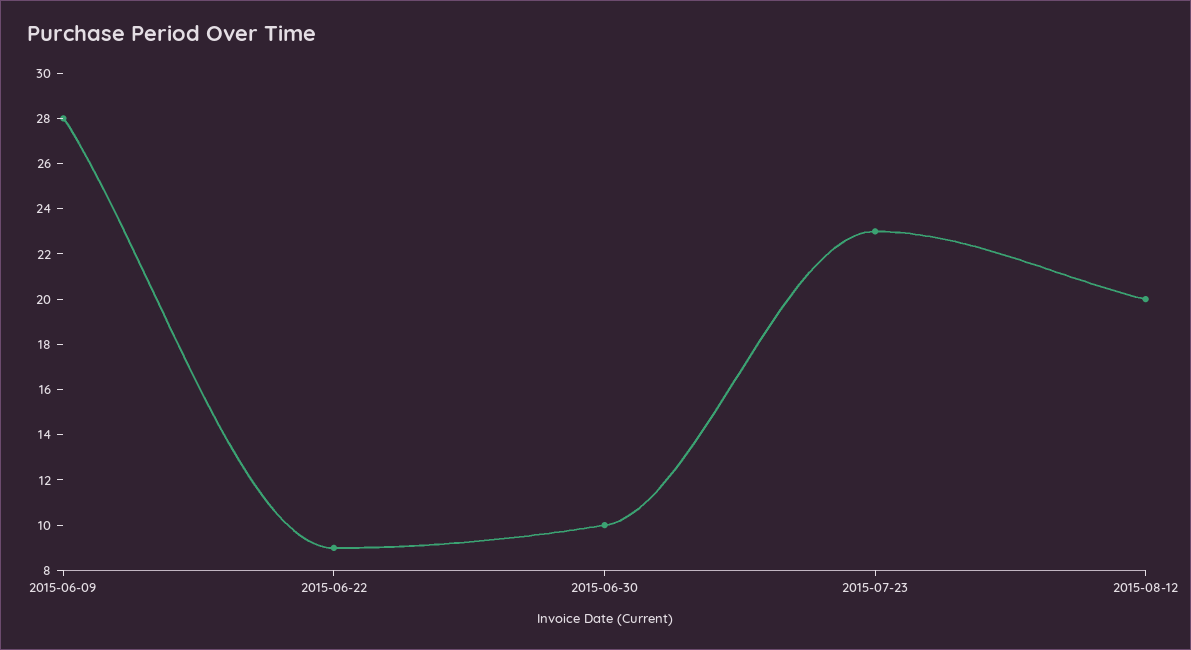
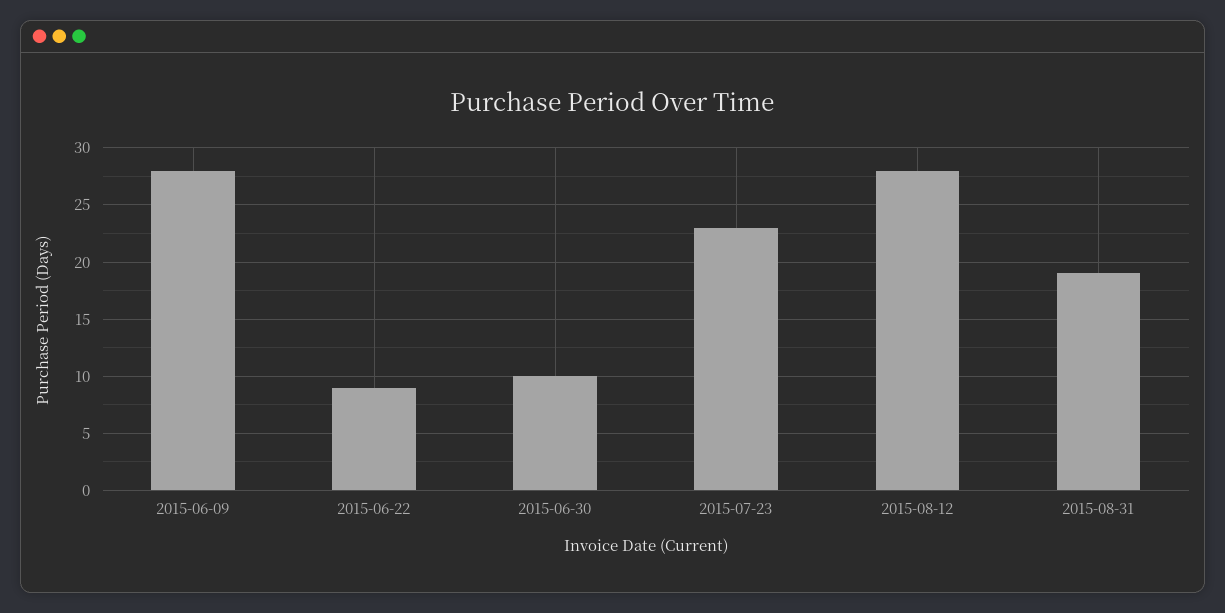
2015-08-12: 20 -> 28
2015-08-31: none -> 19

